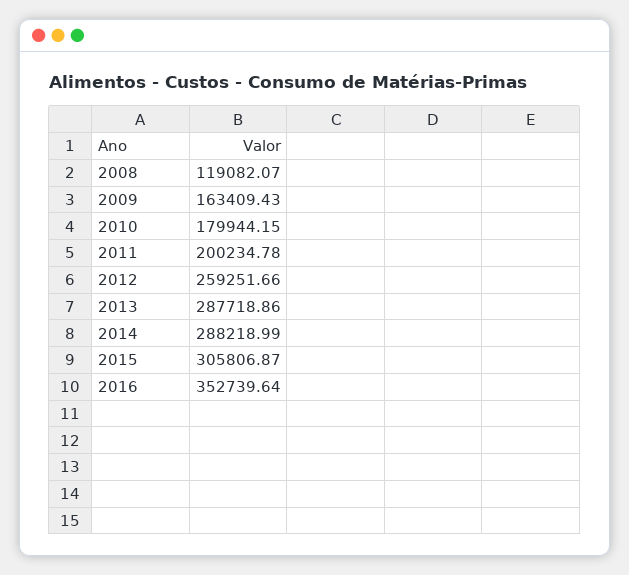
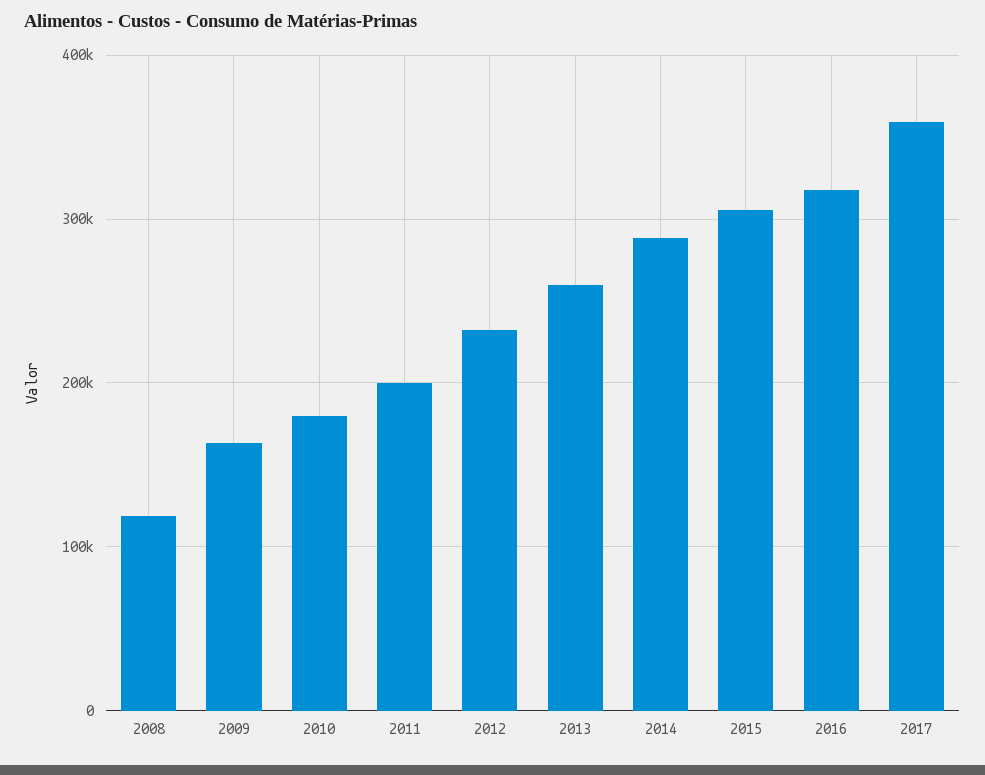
2012: 259251.66 -> 230000
2013: 287718.86 -> 260000
2016: 352739.64 -> 320000
2017: none -> 360000

